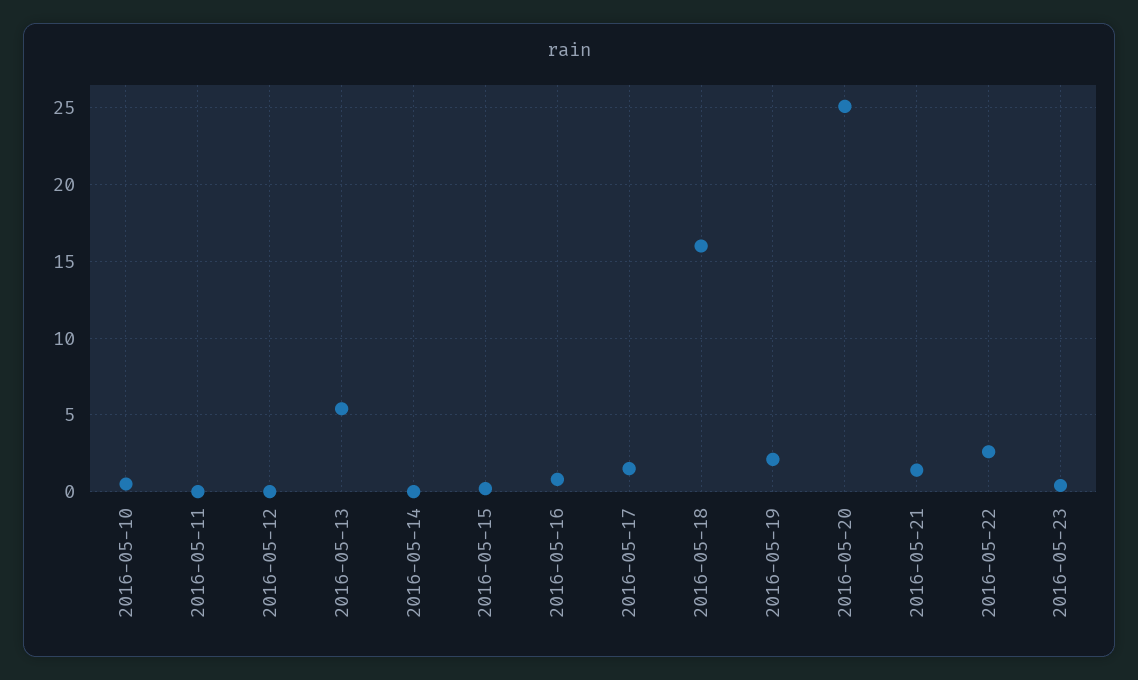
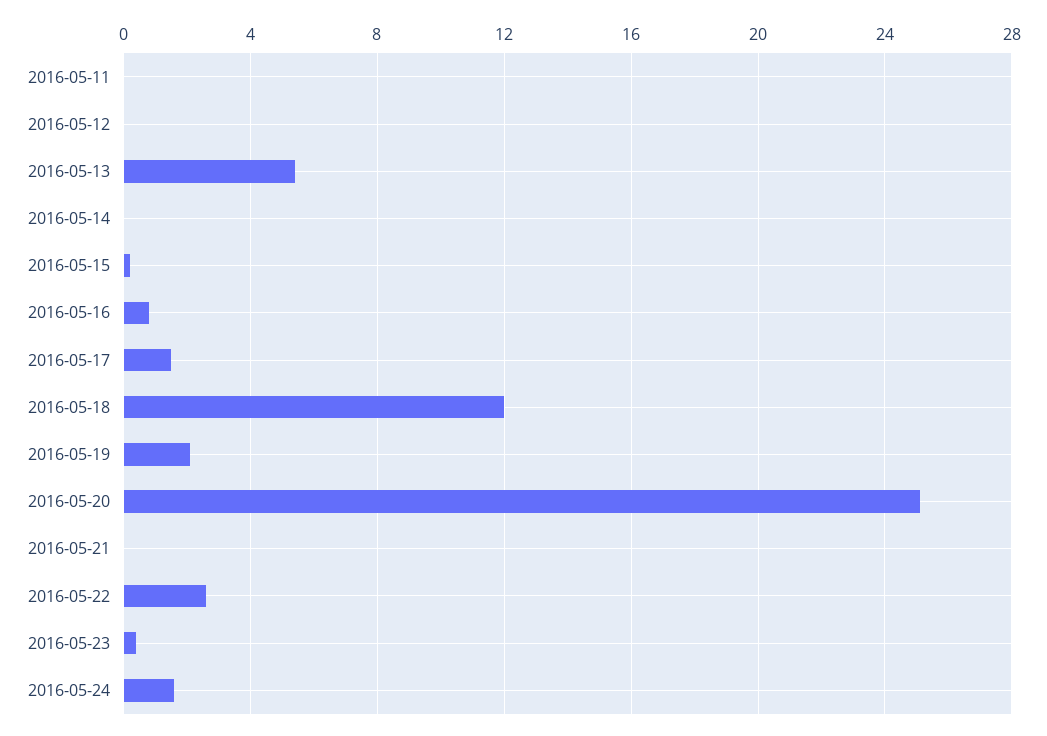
2016-05-10: 0.5 -> none
2016-05-18: 16 -> 12
2016-05-21: 1.5 -> 0
2016-05-24: none -> 1.5

